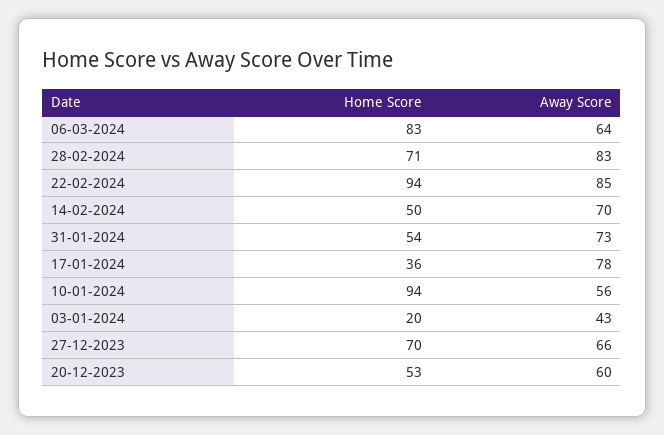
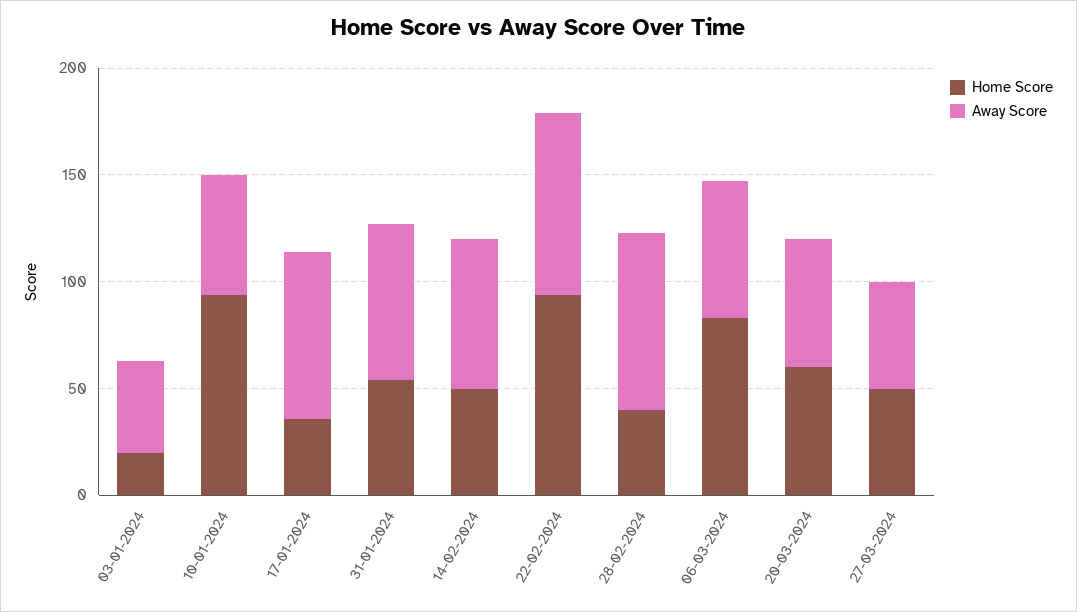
Home Score, 28-02-2024: 71 -> 40
Home Score, 27-12-2023: 70 -> none
Away Score, 27-12-2023: 66 -> none
Home Score, 20-12-2023: 53 -> none
Away Score, 20-12-2023: 60 -> none
Home Score, 20-03-2024: none -> 60
Away Score, 20-03-2024: none -> 60
Home Score, 27-03-2024: none -> 50
Away Score, 27-03-2024: none -> 50

